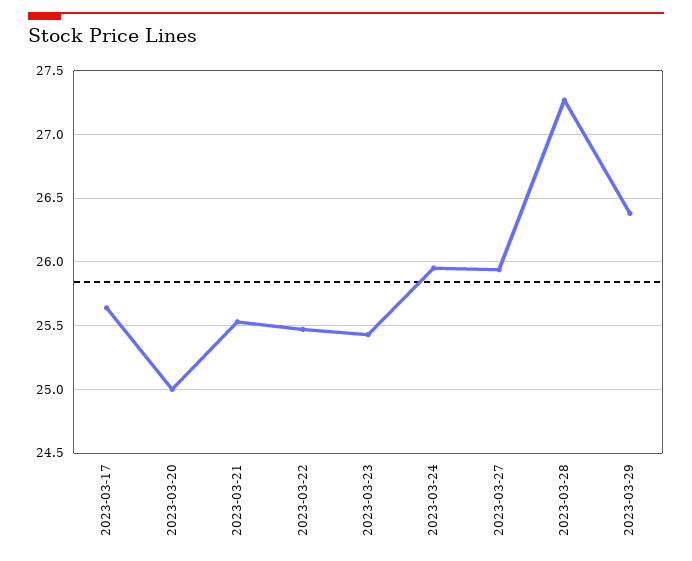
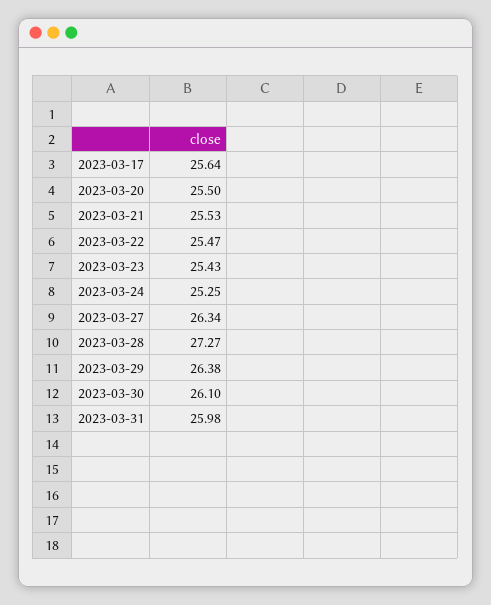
2023-03-20: 25 -> 25.5
2023-03-24: 25.95 -> 25.25
2023-03-27: 25.95 -> 26.34
2023-03-30: none -> 26.1
2023-03-31: none -> 25.98

